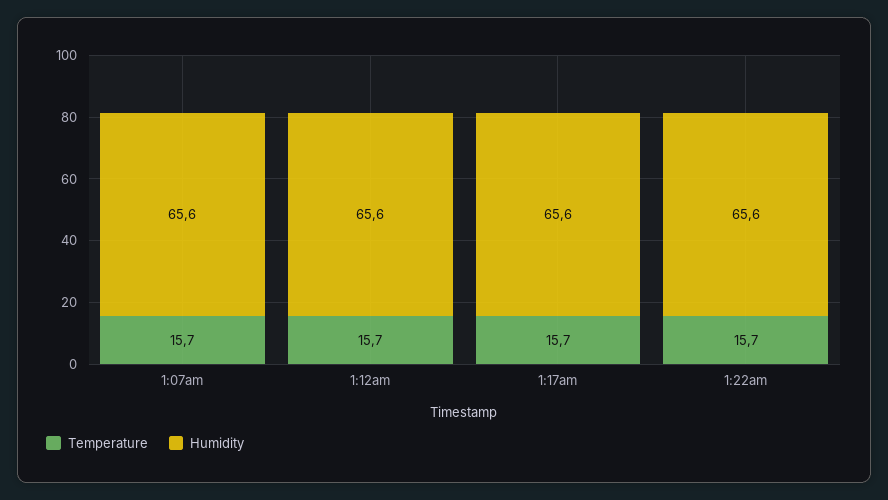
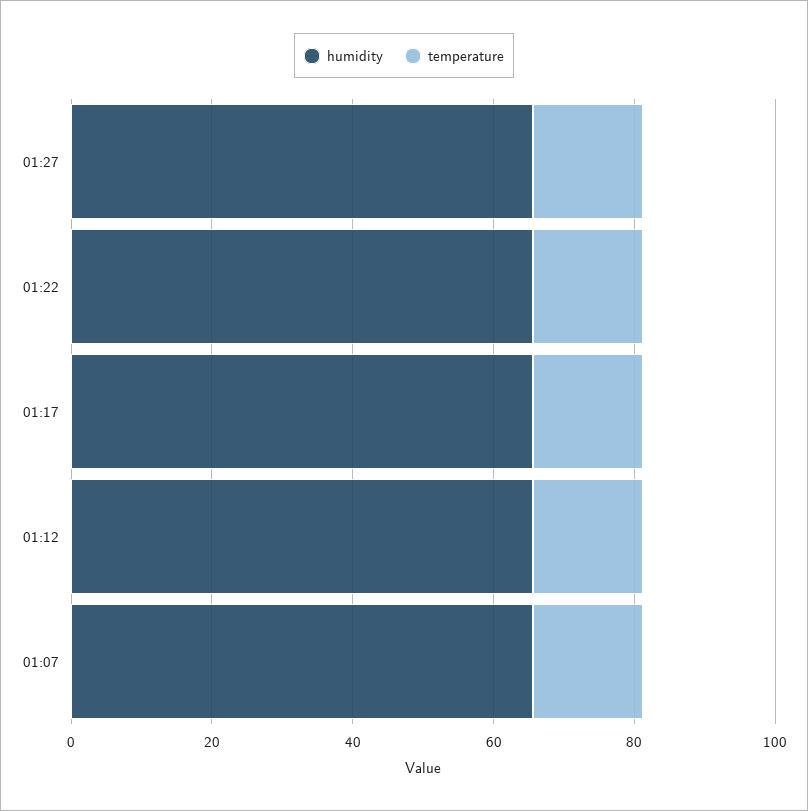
Humidity, 01:27: none -> 65
Temperature, 01:27: none -> 15

